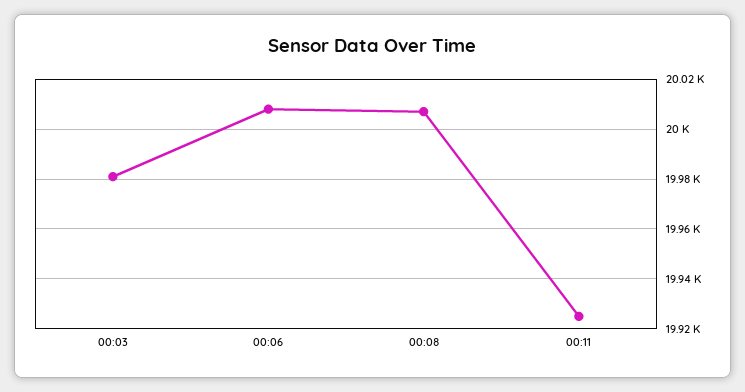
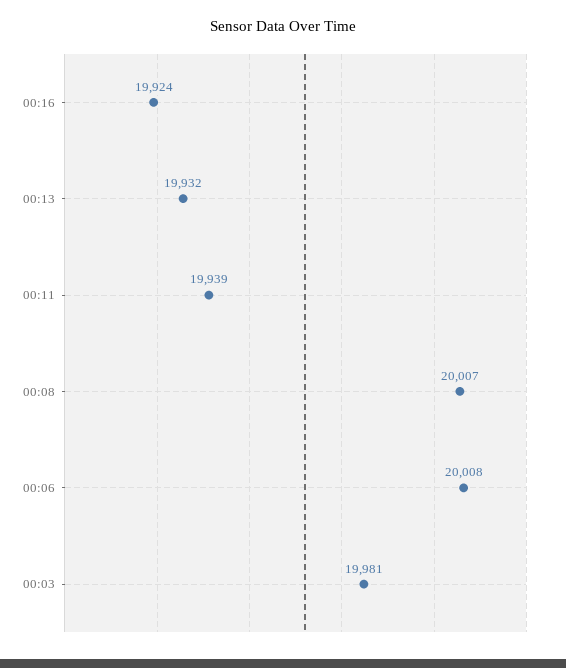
00:11: 19925 -> 19939
00:16: none -> 19924
00:13: none -> 19932

